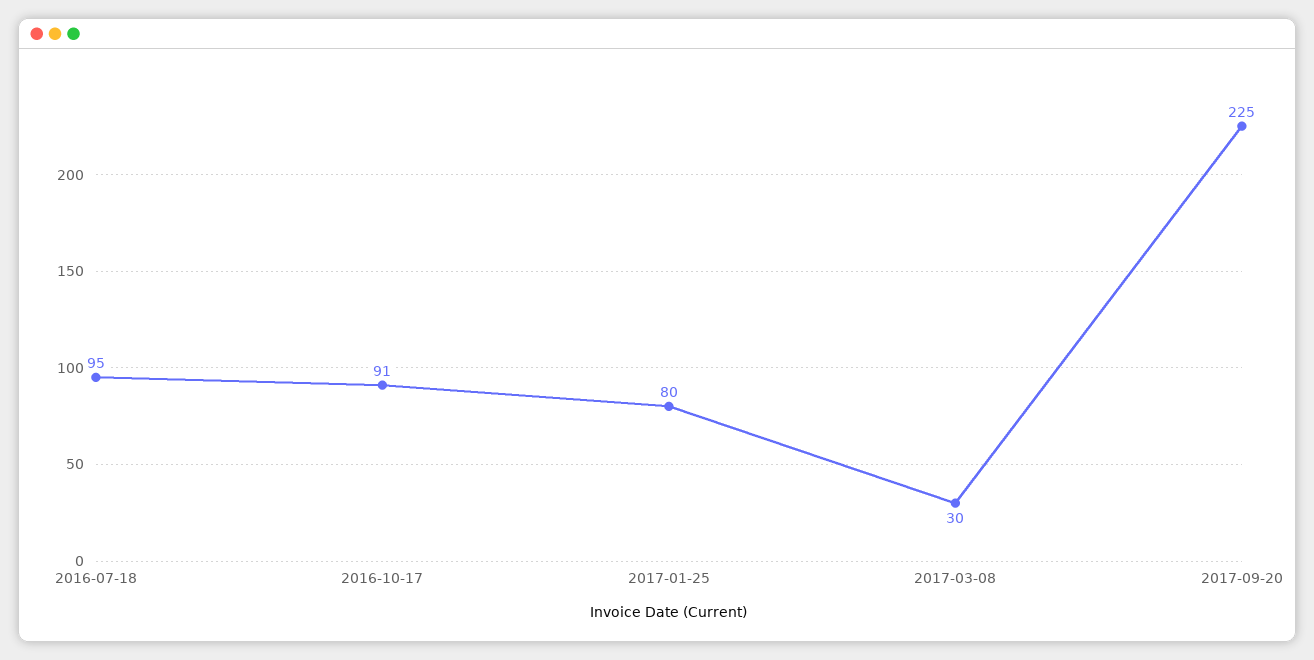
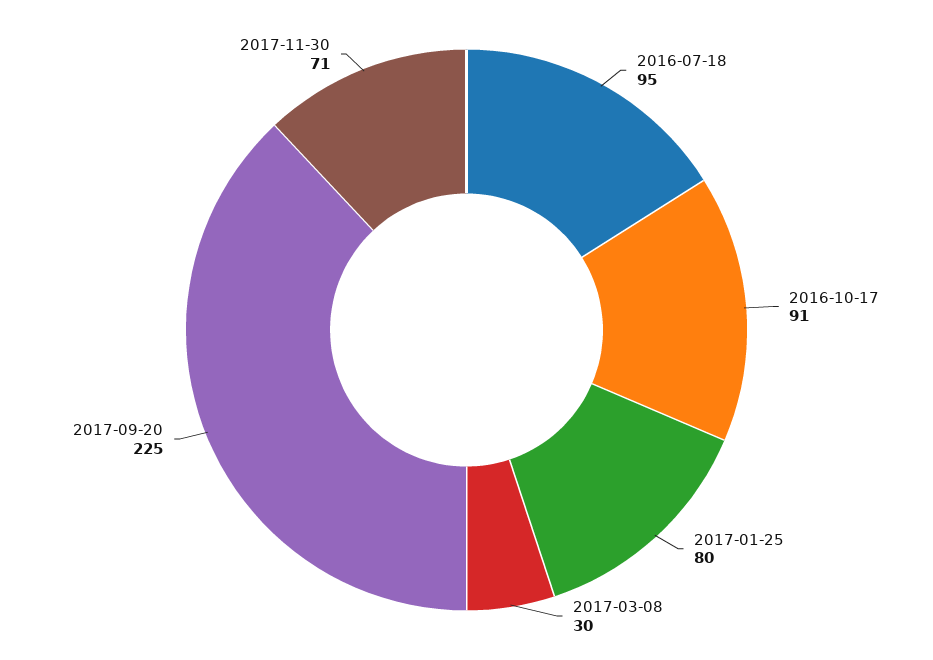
2017-11-30: none -> 71

